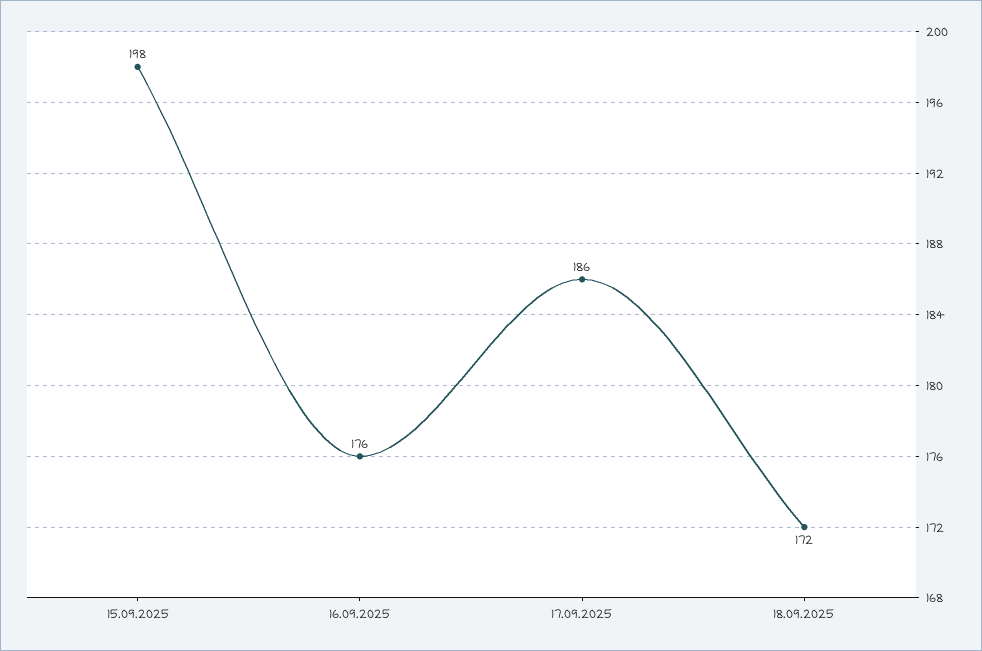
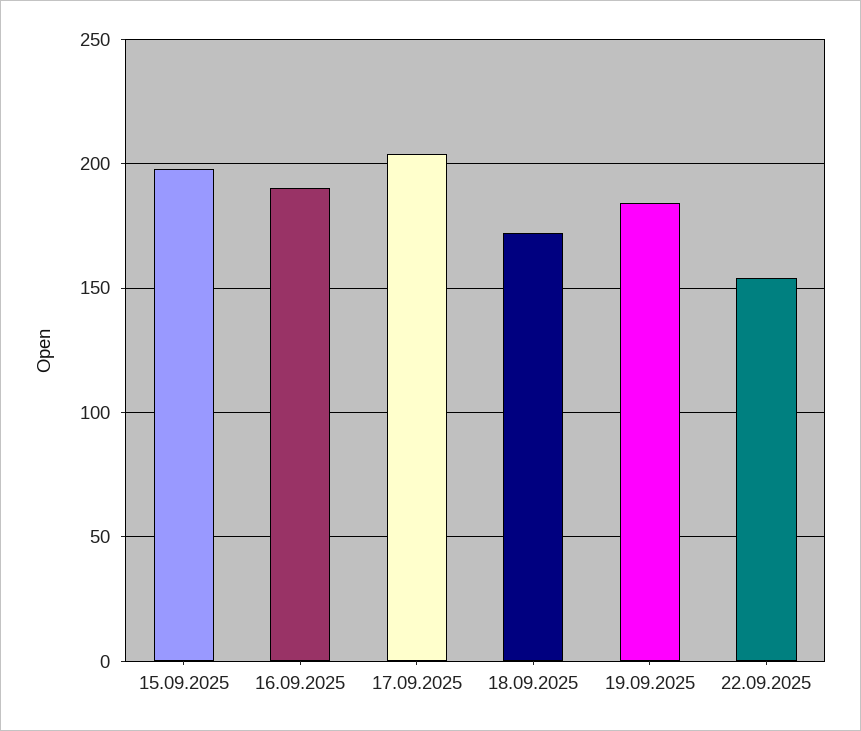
16.09.2025: 176 -> 190
17.09.2025: 186 -> 205
19.09.2025: none -> 185
22.09.2025: none -> 155

